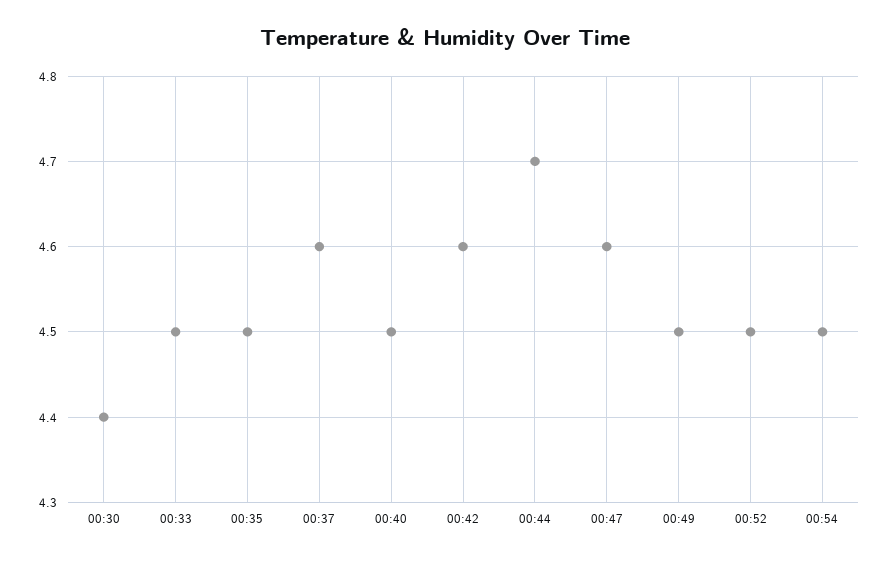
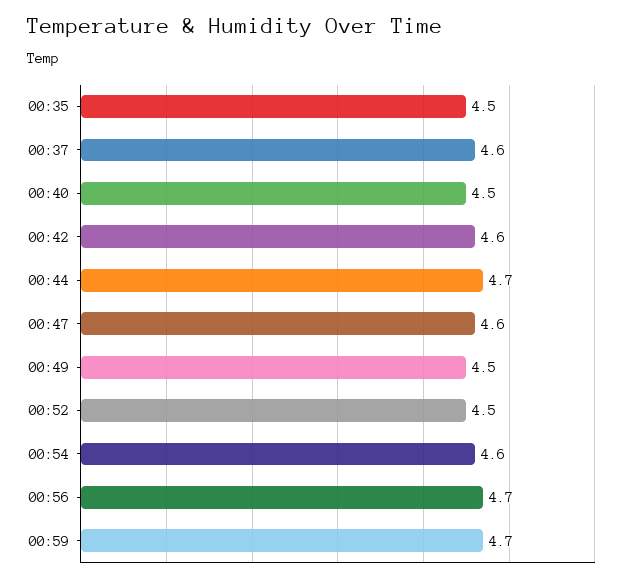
00:30: 4.4 -> none
00:33: 4.5 -> none
00:54: 4.5 -> 4.6
00:56: none -> 4.7
00:59: none -> 4.7

